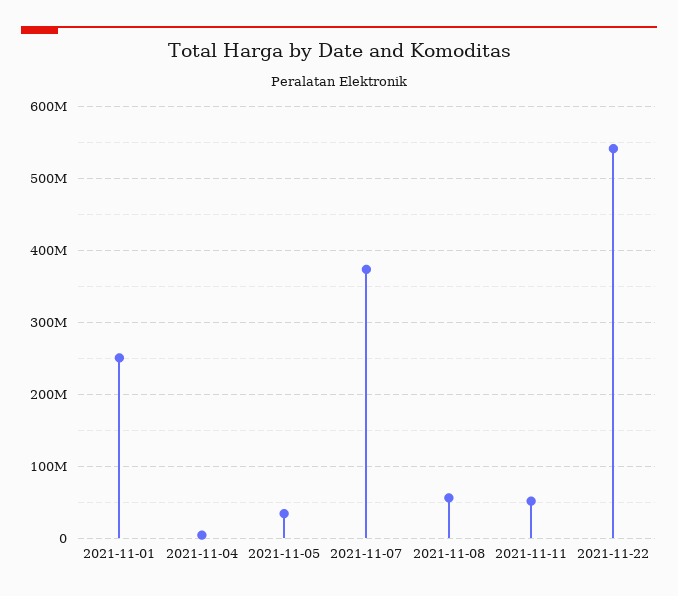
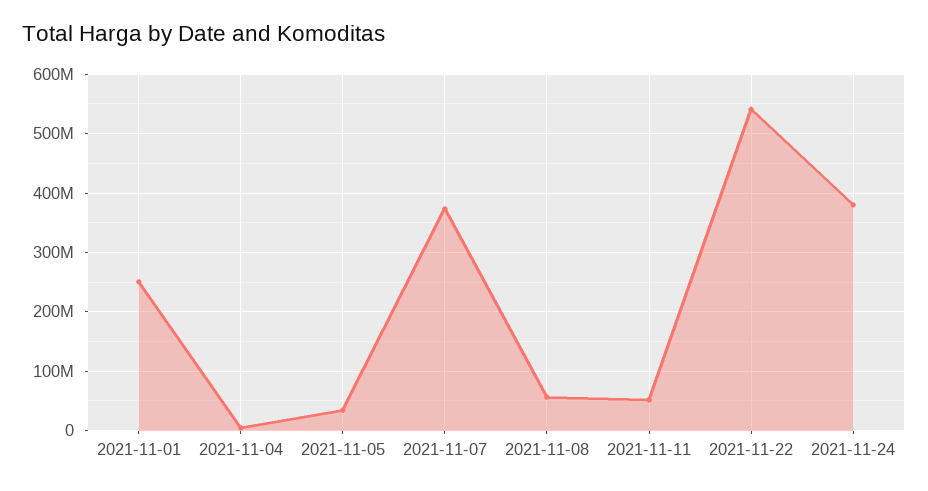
2021-11-24: none -> 380000000

